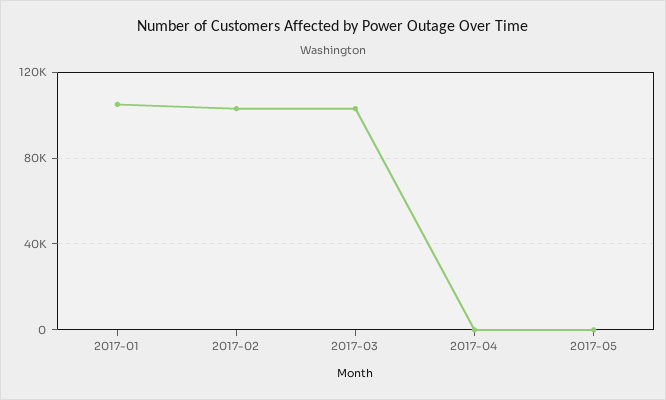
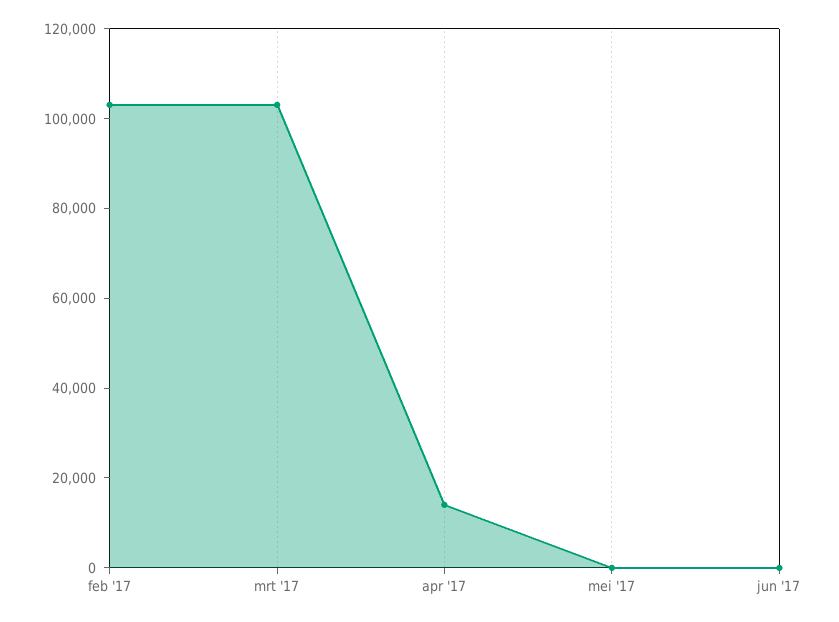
2017-01: 105000 -> none
2017-04: 0 -> 15000
jun '17: none -> 0

